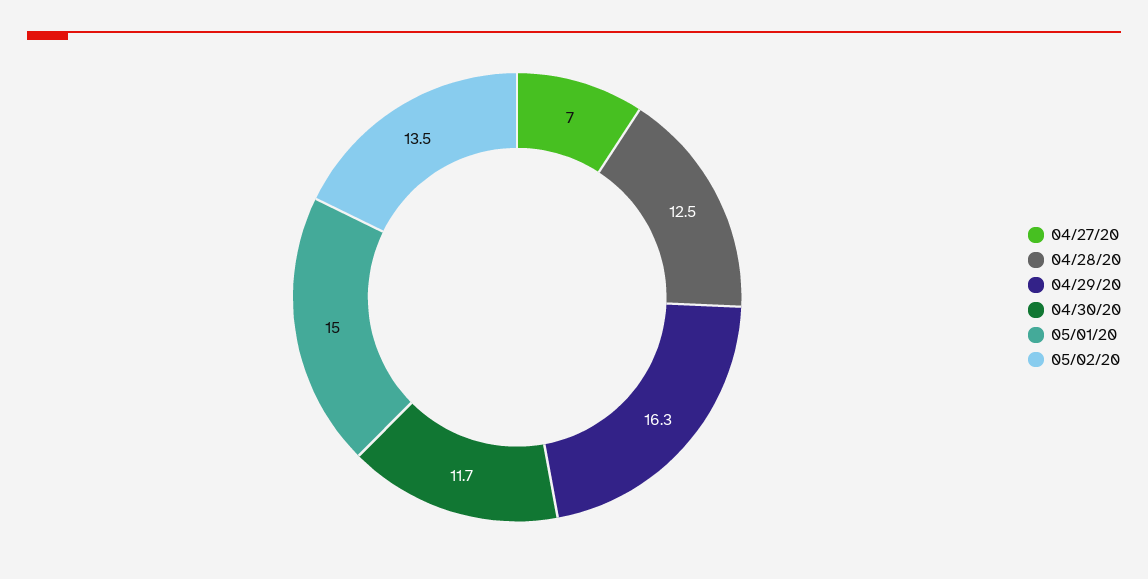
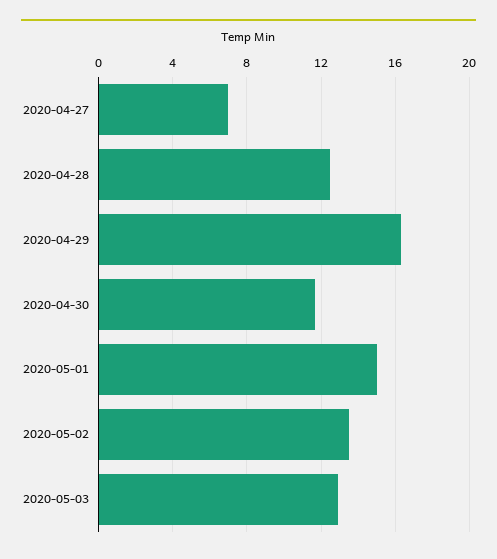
2020-05-03: none -> 13

